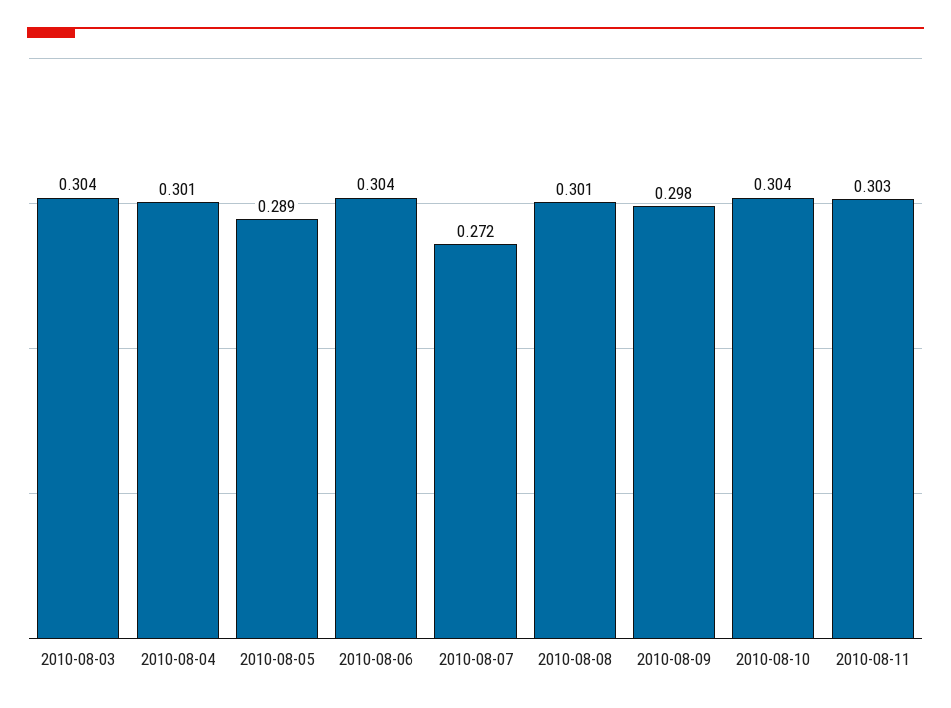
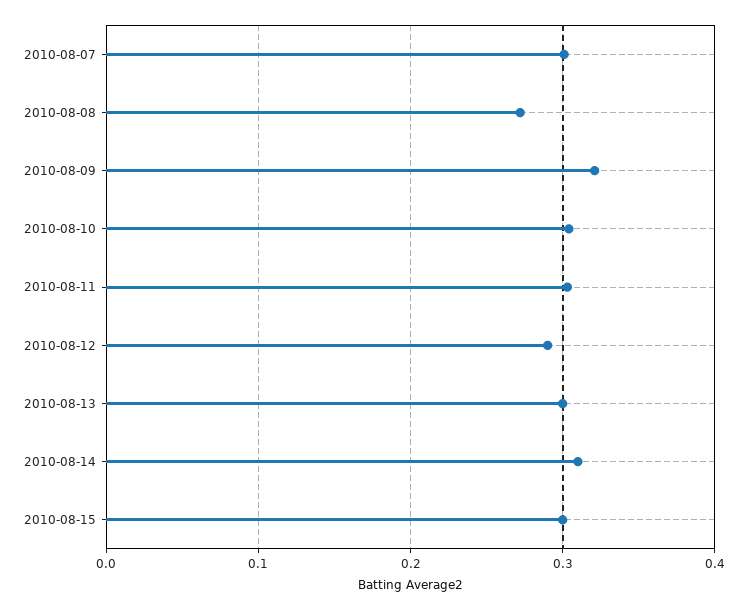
2010-08-03: 0.304 -> none
2010-08-04: 0.301 -> none
2010-08-05: 0.289 -> none
2010-08-06: 0.304 -> none
2010-08-07: 0.272 -> 0.3
2010-08-08: 0.301 -> 0.27
2010-08-09: 0.298 -> 0.32
2010-08-12: none -> 0.29
2010-08-13: none -> 0.3
2010-08-14: none -> 0.31
2010-08-15: none -> 0.3

